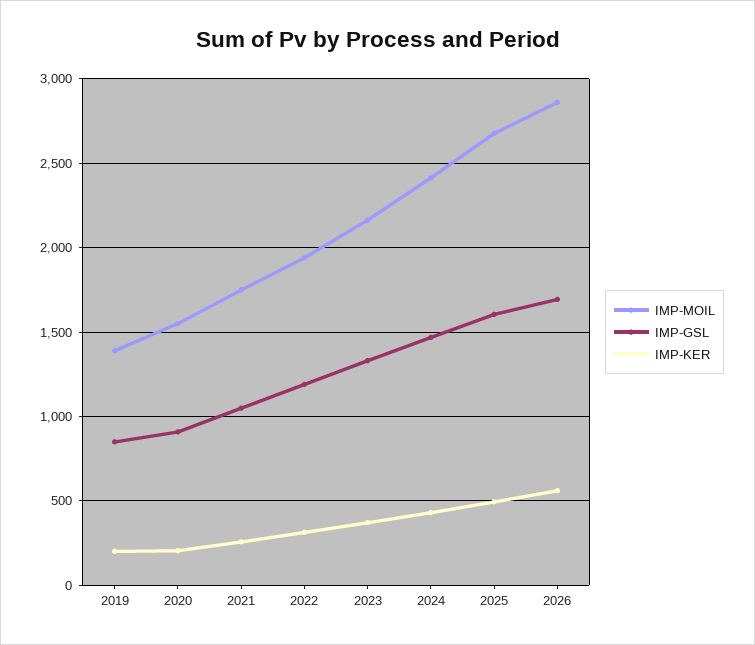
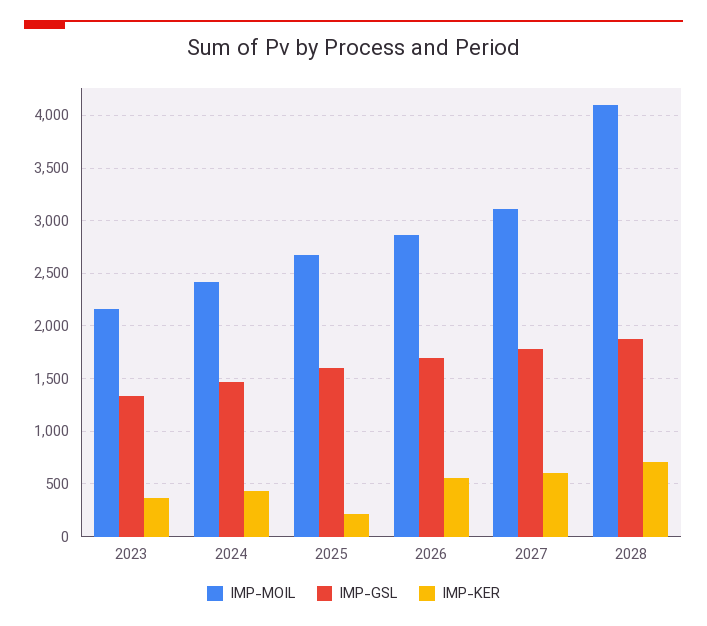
IMP-MOIL, 2019: 1400 -> none
IMP-GSL, 2019: 850 -> none
IMP-KER, 2019: 200 -> none
IMP-MOIL, 2020: 1550 -> none
IMP-GSL, 2020: 900 -> none
IMP-KER, 2020: 200 -> none
IMP-MOIL, 2021: 1750 -> none
IMP-GSL, 2021: 1050 -> none
IMP-KER, 2021: 250 -> none
IMP-MOIL, 2022: 1950 -> none
IMP-GSL, 2022: 1200 -> none
IMP-KER, 2022: 300 -> none
IMP-KER, 2025: 500 -> 200
IMP-MOIL, 2027: none -> 3100
IMP-GSL, 2027: none -> 1800
IMP-KER, 2027: none -> 600
IMP-MOIL, 2028: none -> 4100
IMP-GSL, 2028: none -> 1900
IMP-KER, 2028: none -> 700

